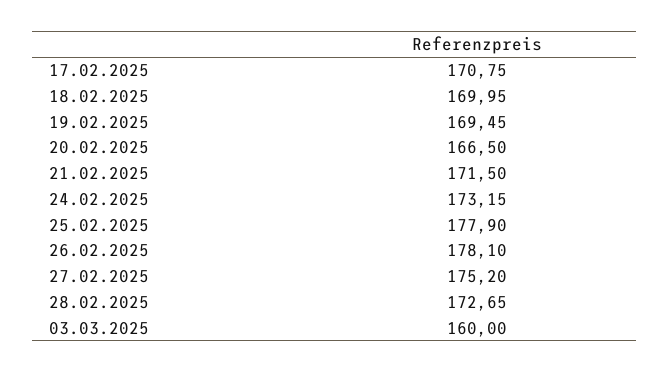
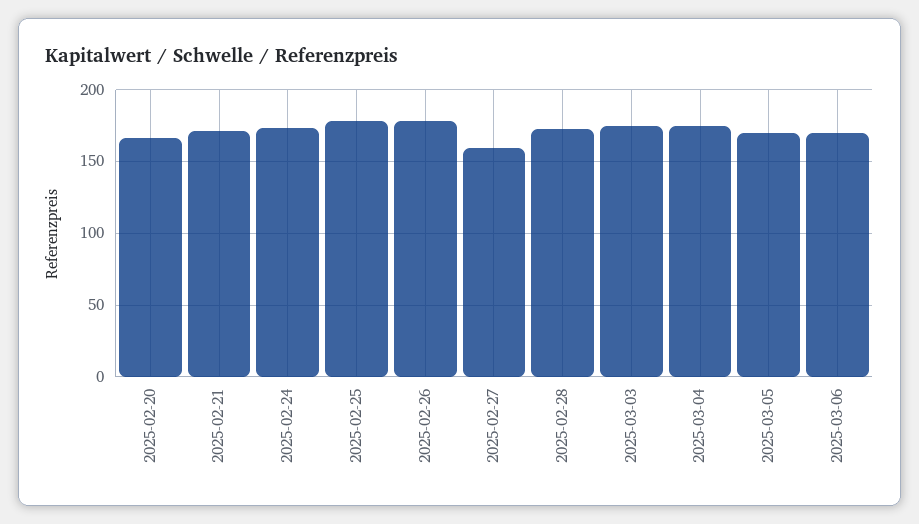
17.02.2025: 170.75 -> none
18.02.2025: 169.95 -> none
19.02.2025: 169.45 -> none
27.02.2025: 175.2 -> 160
03.03.2025: 160 -> 175
2025-03-04: none -> 175
2025-03-05: none -> 170
2025-03-06: none -> 170

